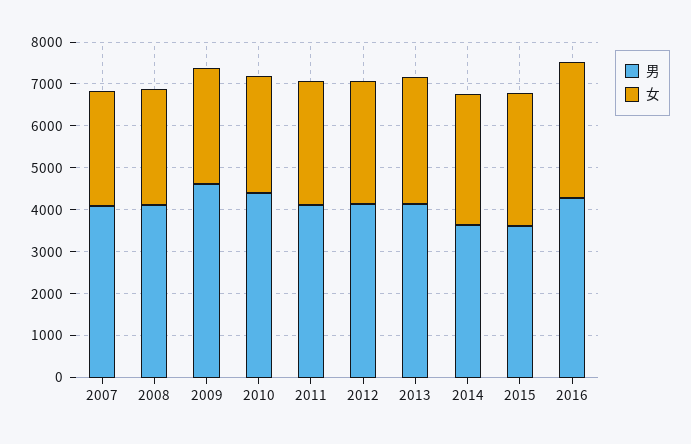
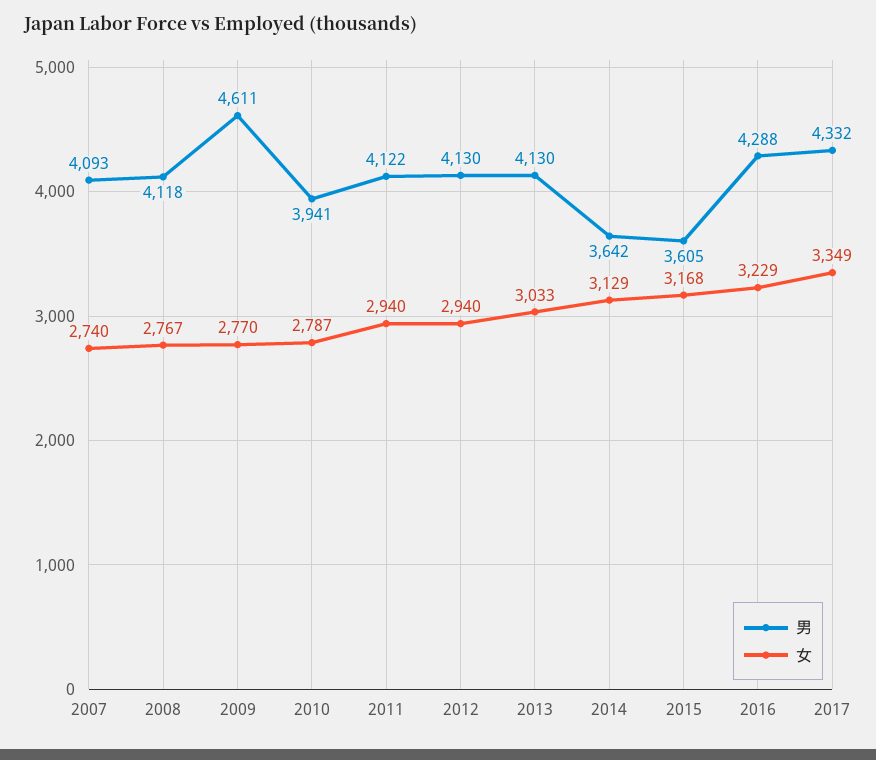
男, 2010: 4400 -> 3941
男, 2017: none -> 4332
女, 2017: none -> 3349

